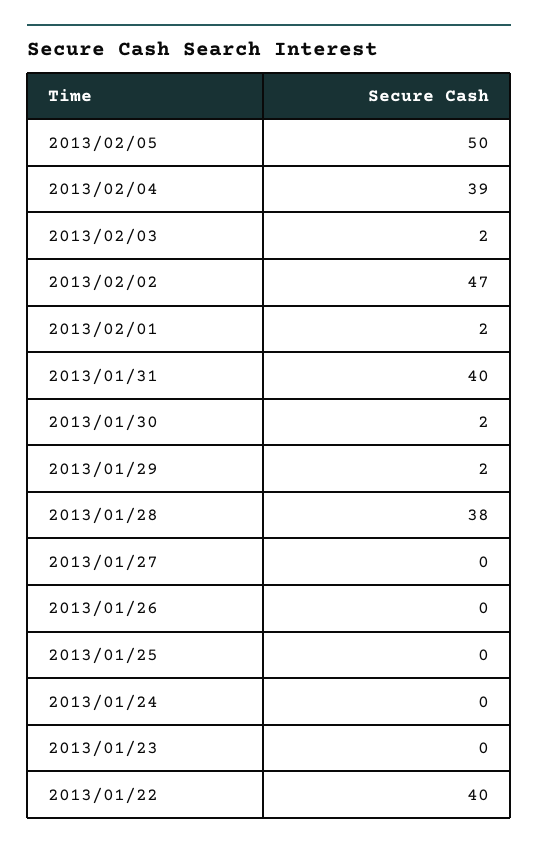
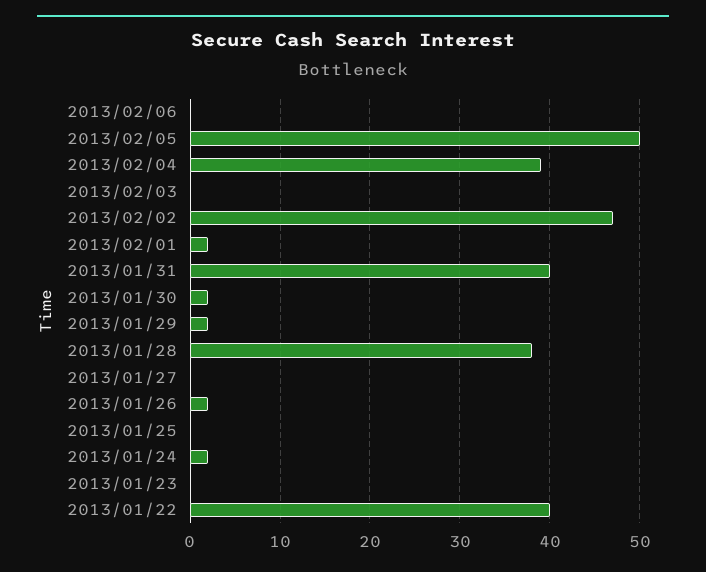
2013/02/03: 2 -> 0
2013/01/26: 0 -> 2
2013/01/24: 0 -> 2
2013/02/06: none -> 0

